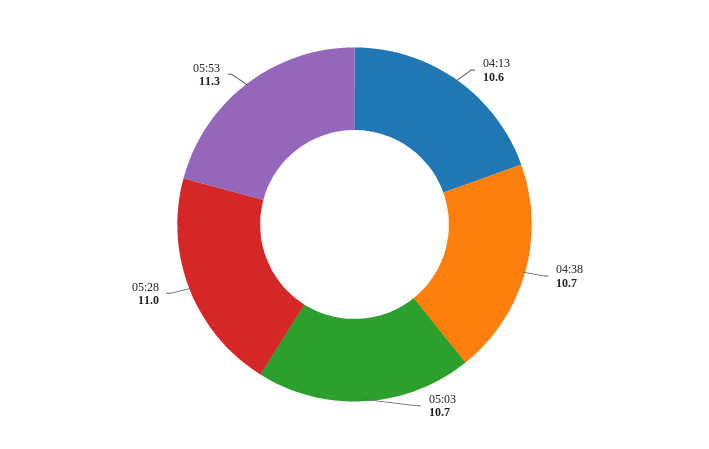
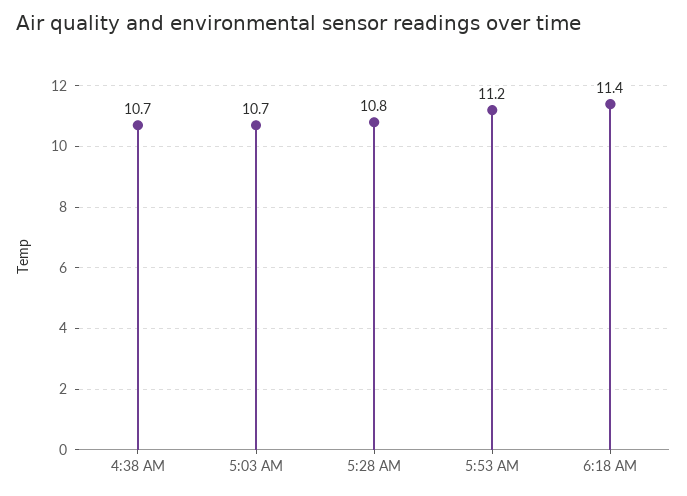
04:13: 10.6 -> none
05:28: 11 -> 10.8
05:53: 11.3 -> 11.2
6:18 AM: none -> 11.4

